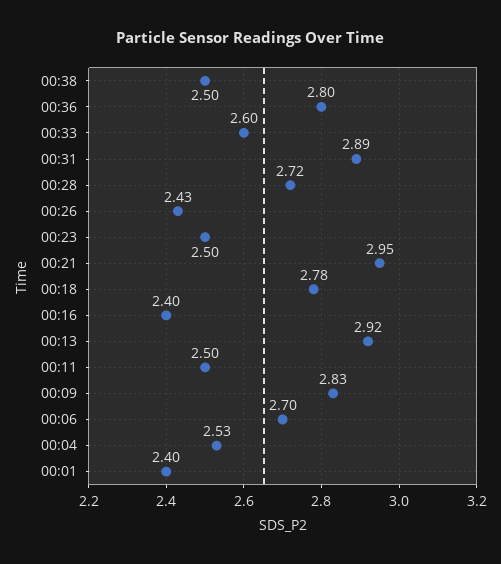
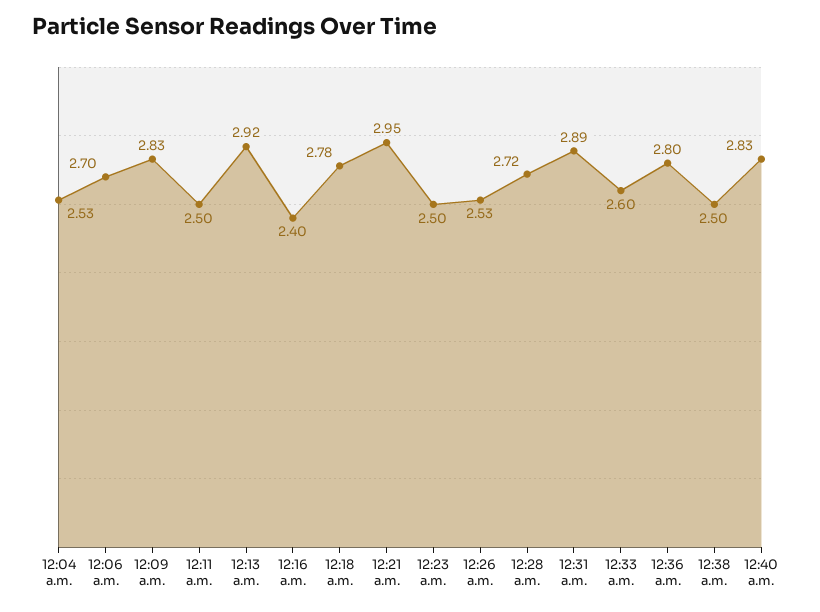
00:26: 2.43 -> 2.53
00:01: 2.4 -> none
12:40 a.m.: none -> 2.83

